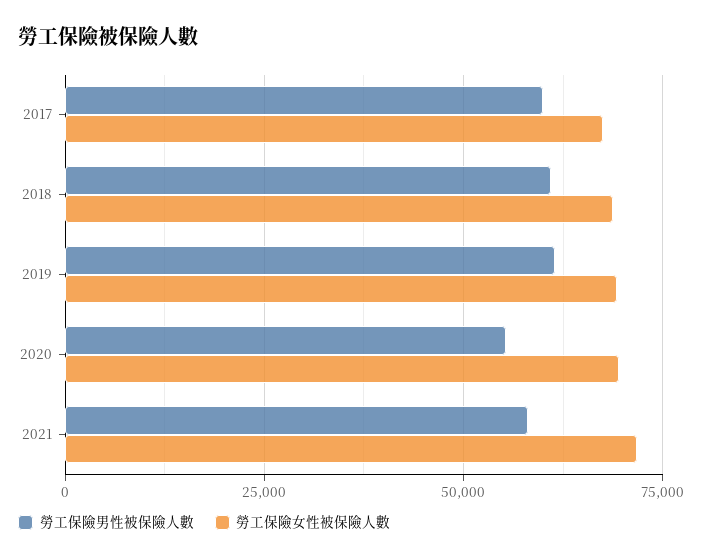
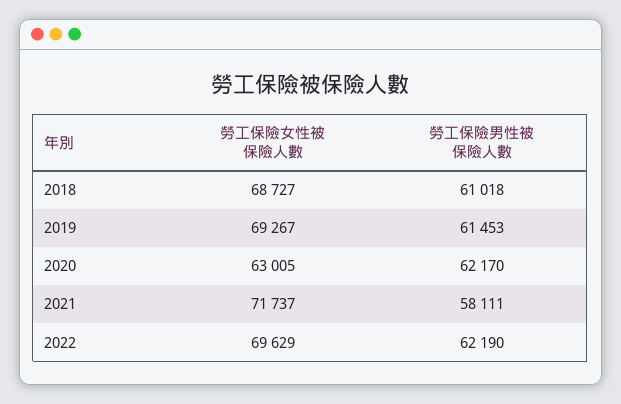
勞工保險男性被保險人數, 2017: 60000 -> none
勞工保險女性被保險人數, 2017: 67500 -> none
勞工保險男性被保險人數, 2020: 55000 -> 62170
勞工保險女性被保險人數, 2020: 70000 -> 63005
勞工保險女性被保險人數, 2022: none -> 69629
勞工保險男性被保險人數, 2022: none -> 62190

